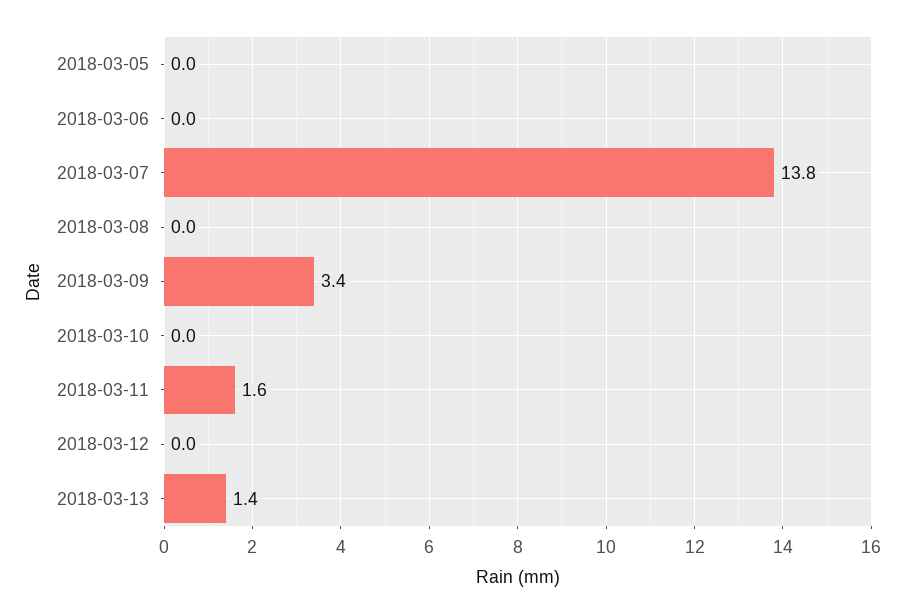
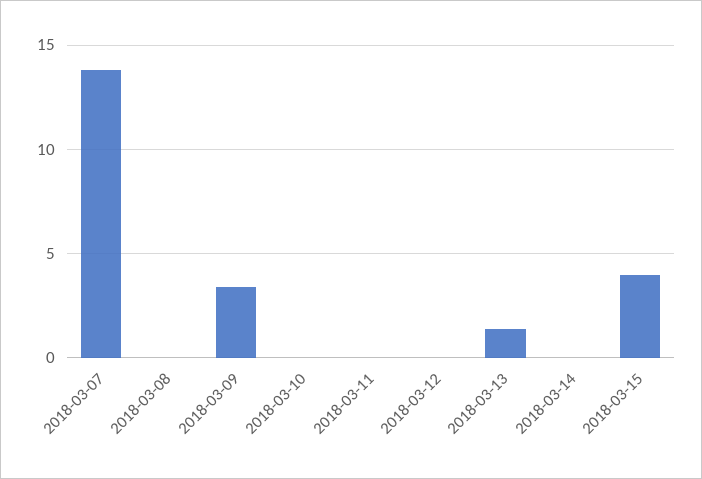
2018-03-05: 0 -> none
2018-03-06: 0 -> none
2018-03-11: 1.6 -> 0
2018-03-14: none -> 0
2018-03-15: none -> 4

